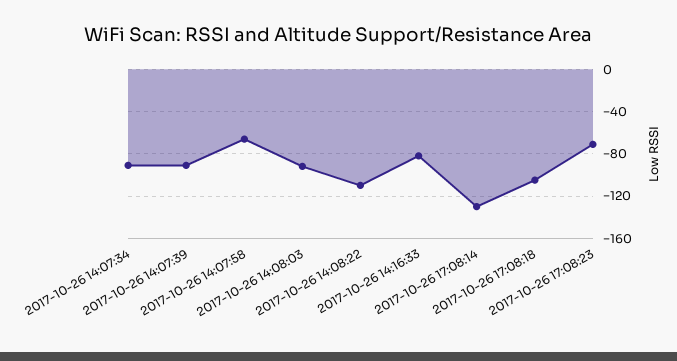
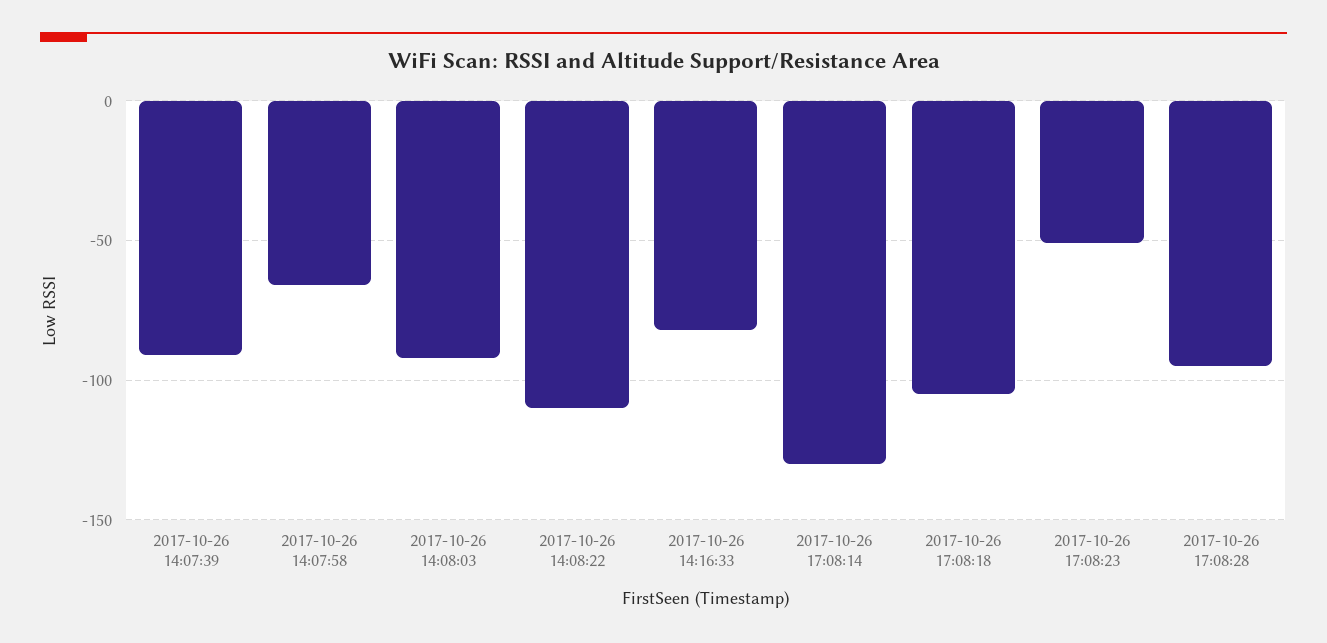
2017-10-26 14:07:34: -90 -> none
2017-10-26 17:08:23: -70 -> -50
2017-10-26 17:08:28: none -> -95

